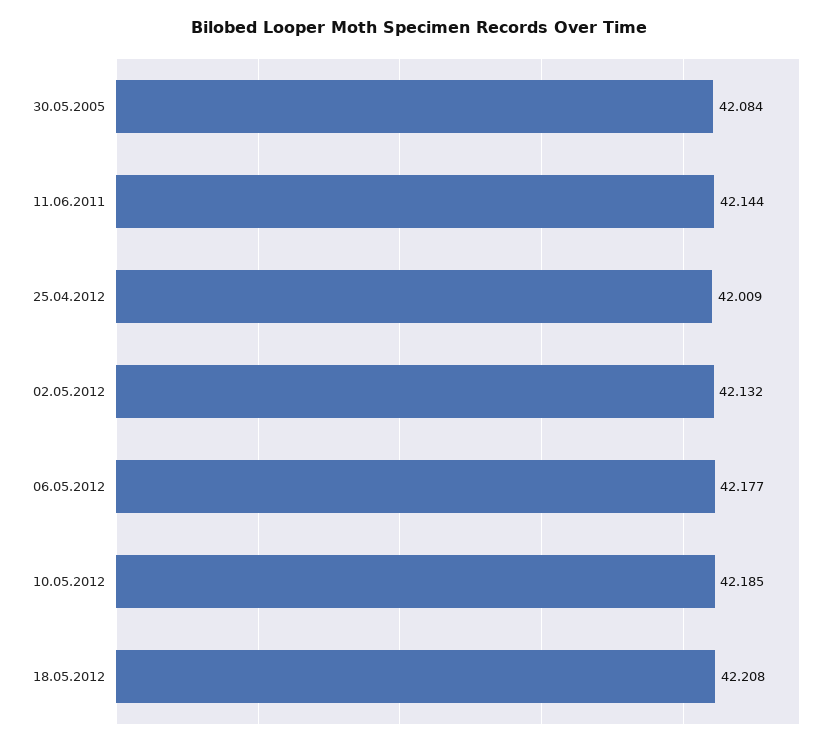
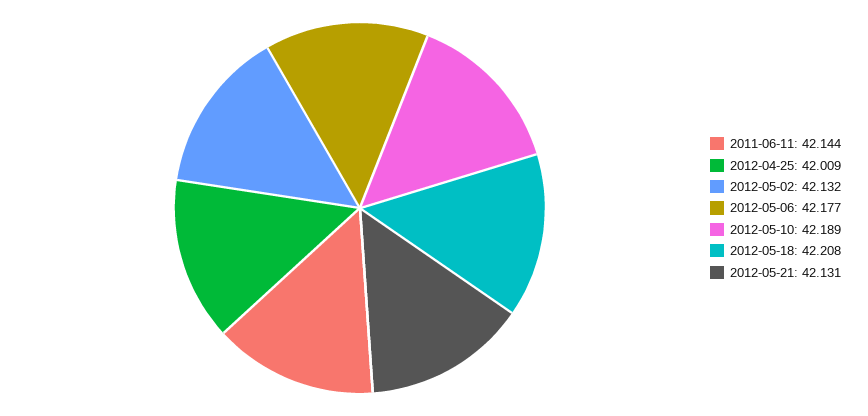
30.05.2005: 42.084 -> none
10.05.2012: 42.185 -> 42.189
2012-05-21: none -> 42.131

